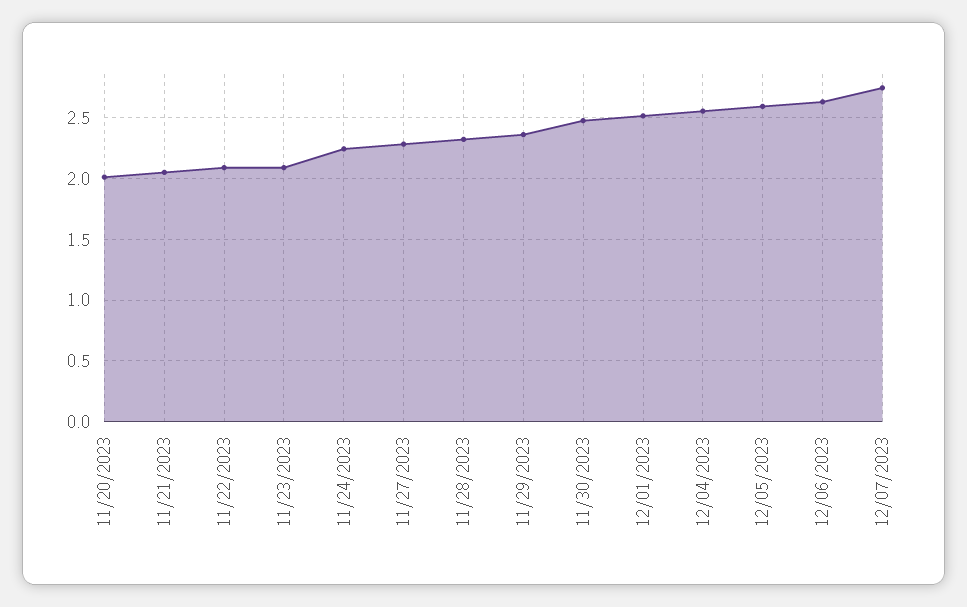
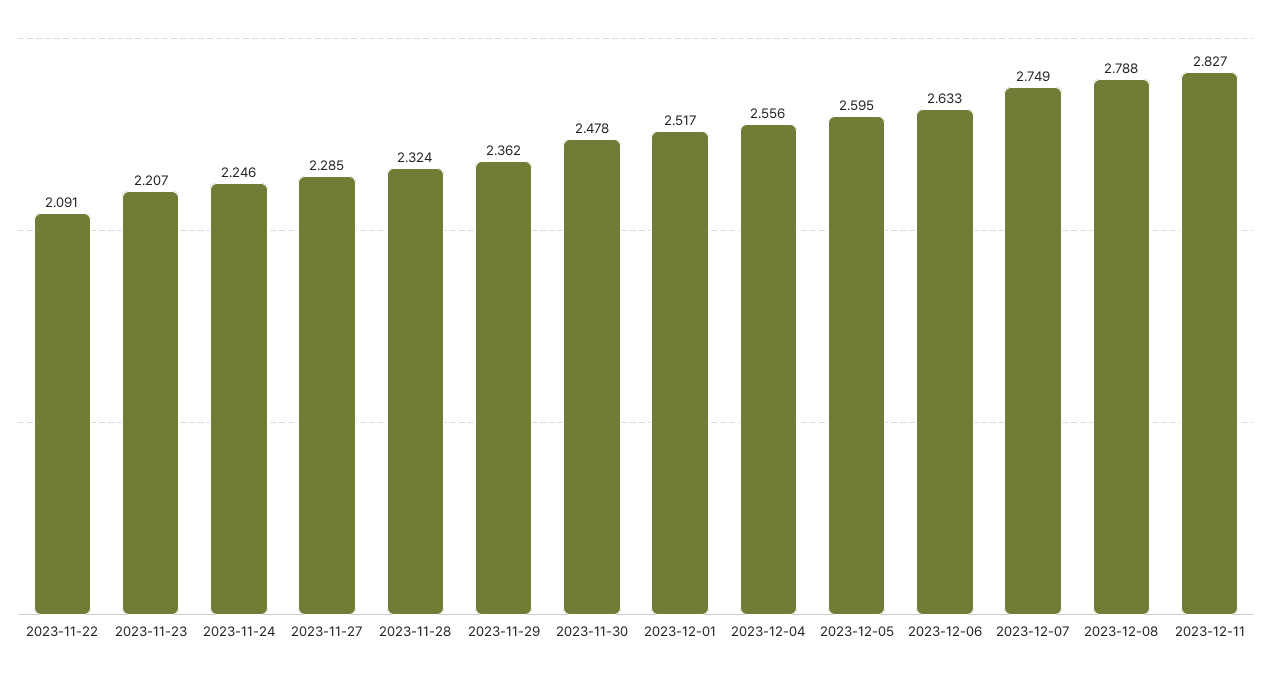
11/20/2023: 2 -> none
11/21/2023: 2.05 -> none
11/23/2023: 2.1 -> 2.207
2023-12-08: none -> 2.788
2023-12-11: none -> 2.827

